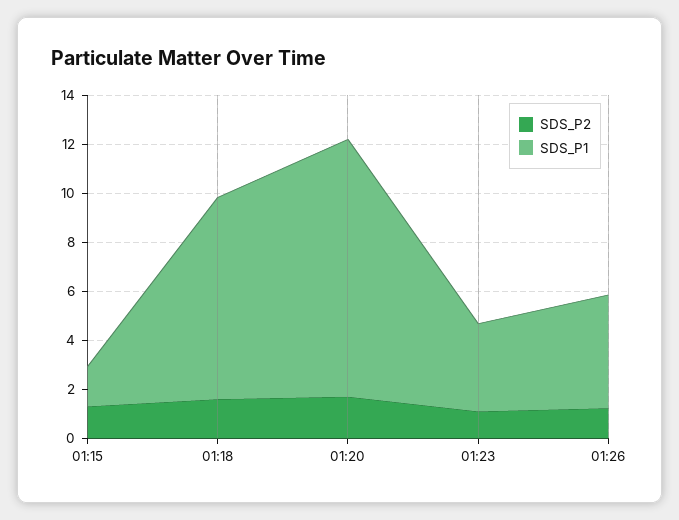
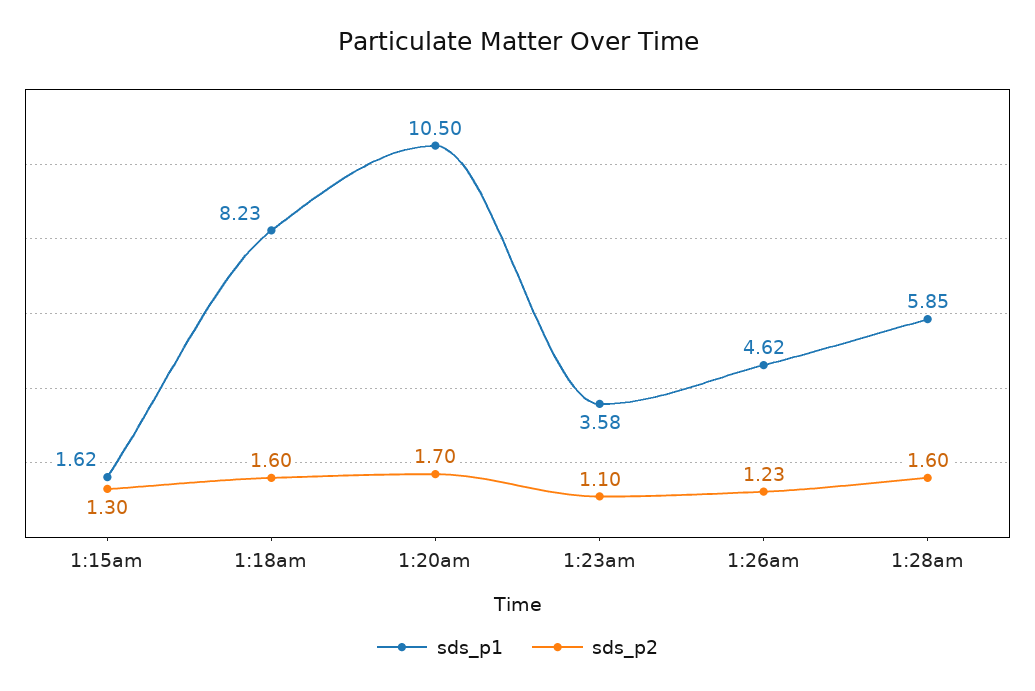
SDS_P1, 1:28am: none -> 5.85
SDS_P2, 1:28am: none -> 1.6

